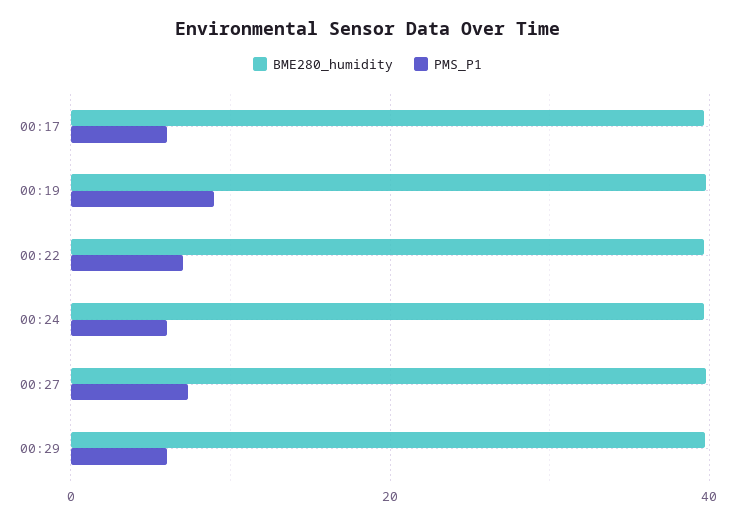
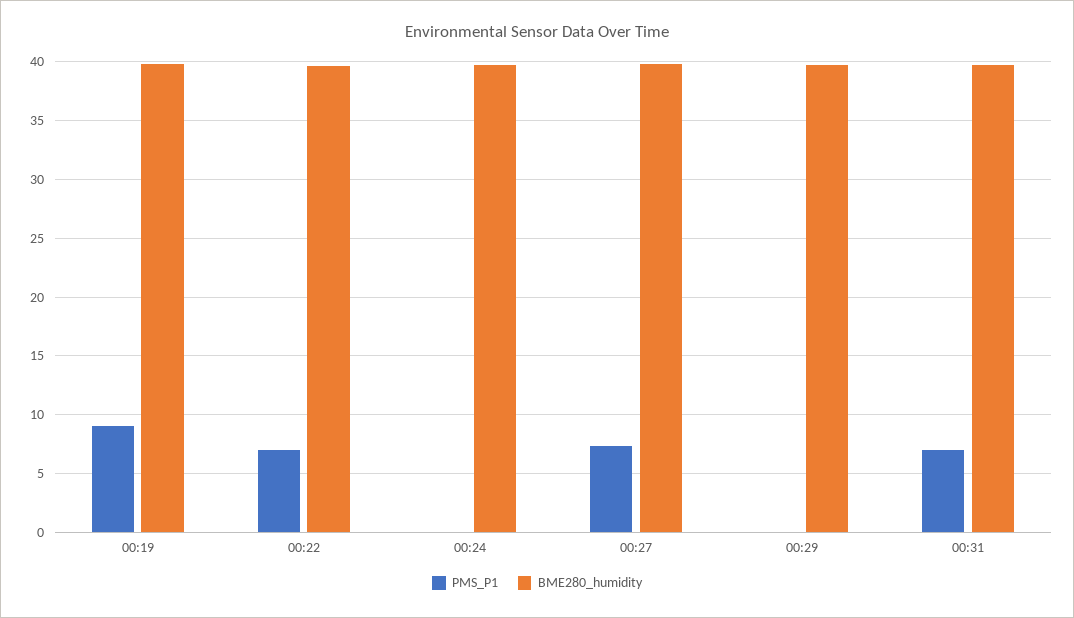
BME280_humidity, 00:17: 40 -> none
PMS_P1, 00:17: 6 -> none
PMS_P1, 00:24: 6 -> 0
PMS_P1, 00:29: 6 -> 0
PMS_P1, 00:31: none -> 7
BME280_humidity, 00:31: none -> 40

